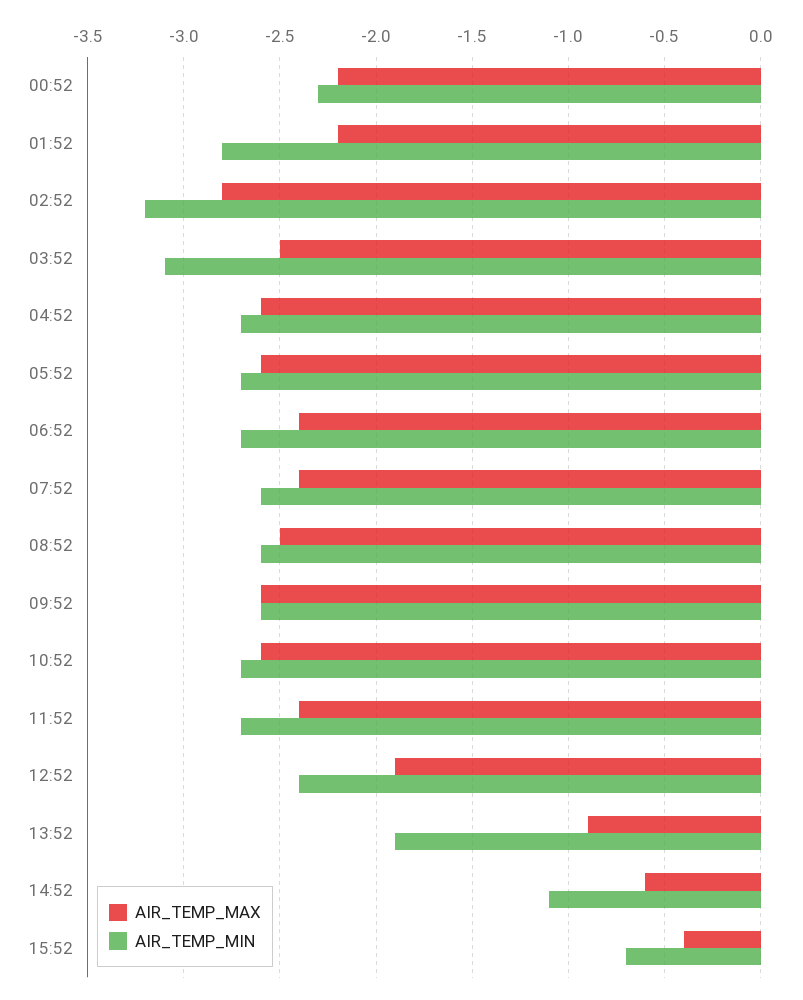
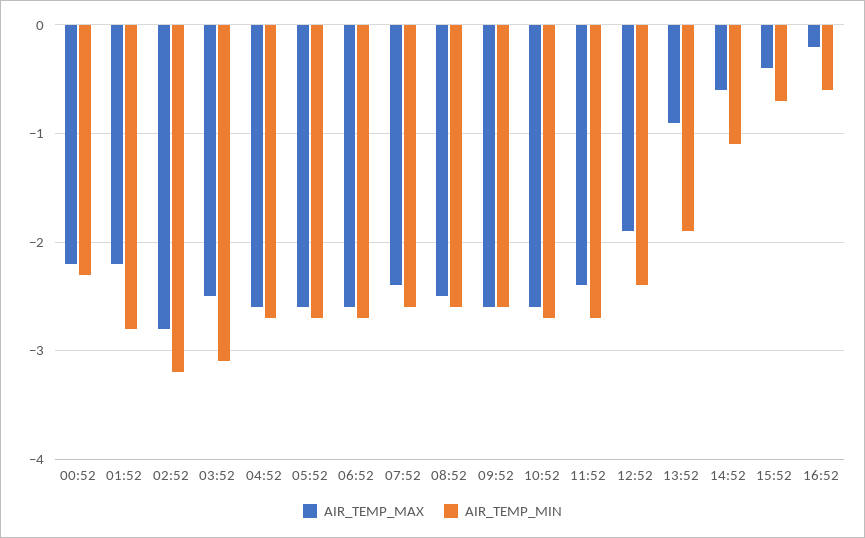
AIR_TEMP_MAX, 06:52: -2.4 -> -2.6
AIR_TEMP_MAX, 16:52: none -> -0.2
AIR_TEMP_MIN, 16:52: none -> -0.6

